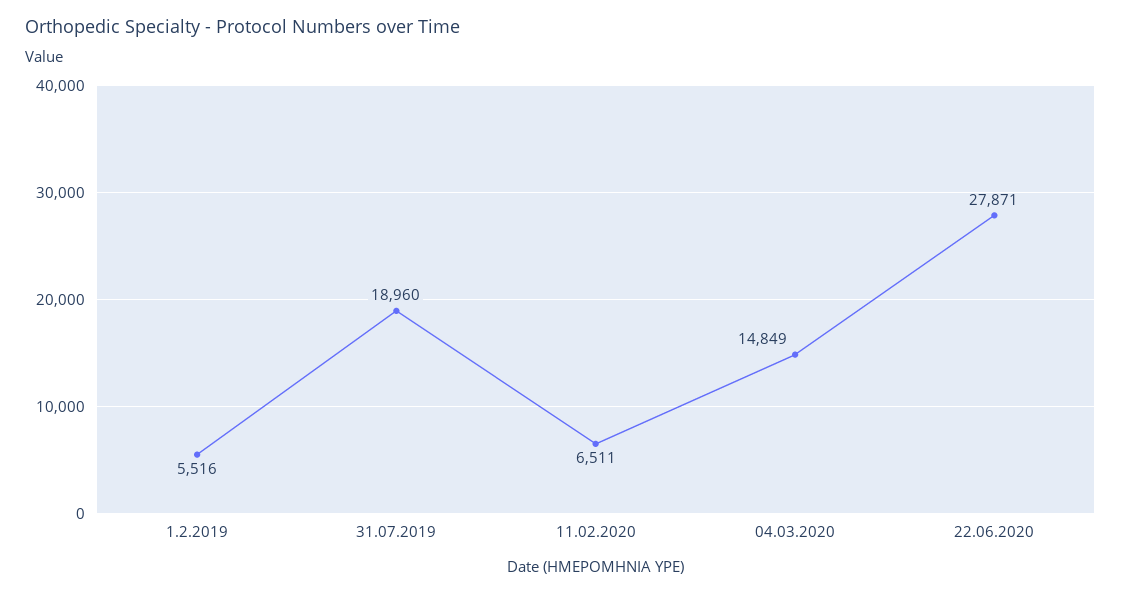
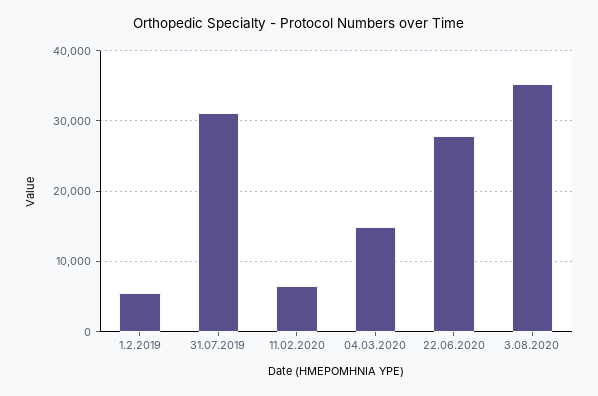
31.07.2019: 18960 -> 31000
3.08.2020: none -> 35000

